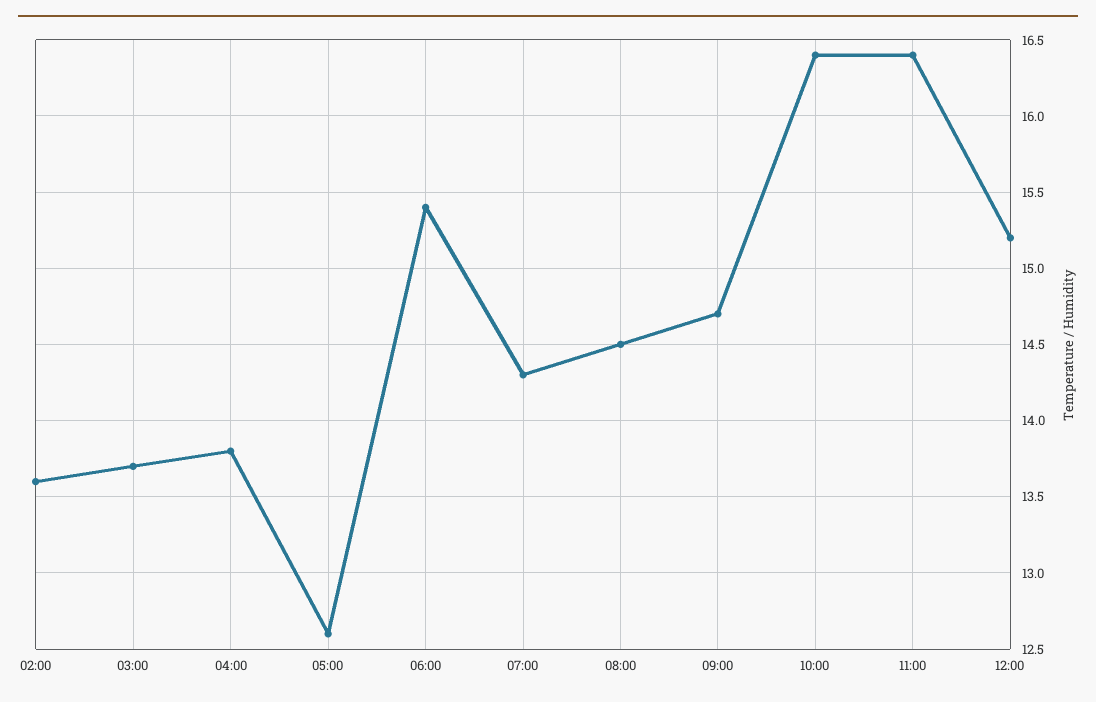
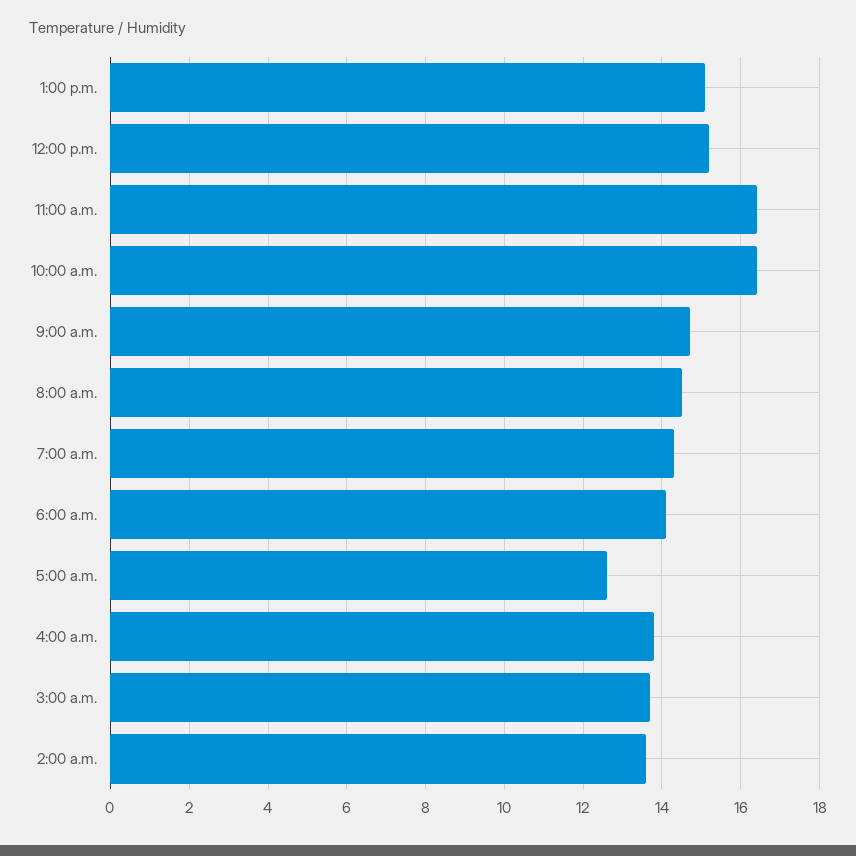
06:00: 15.4 -> 14
1:00 p.m.: none -> 15

